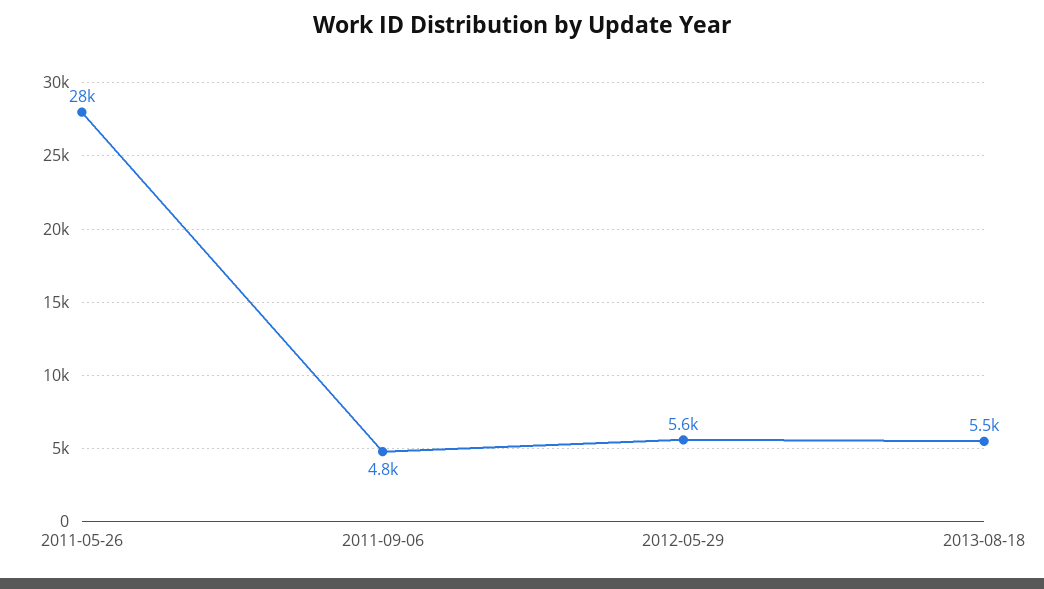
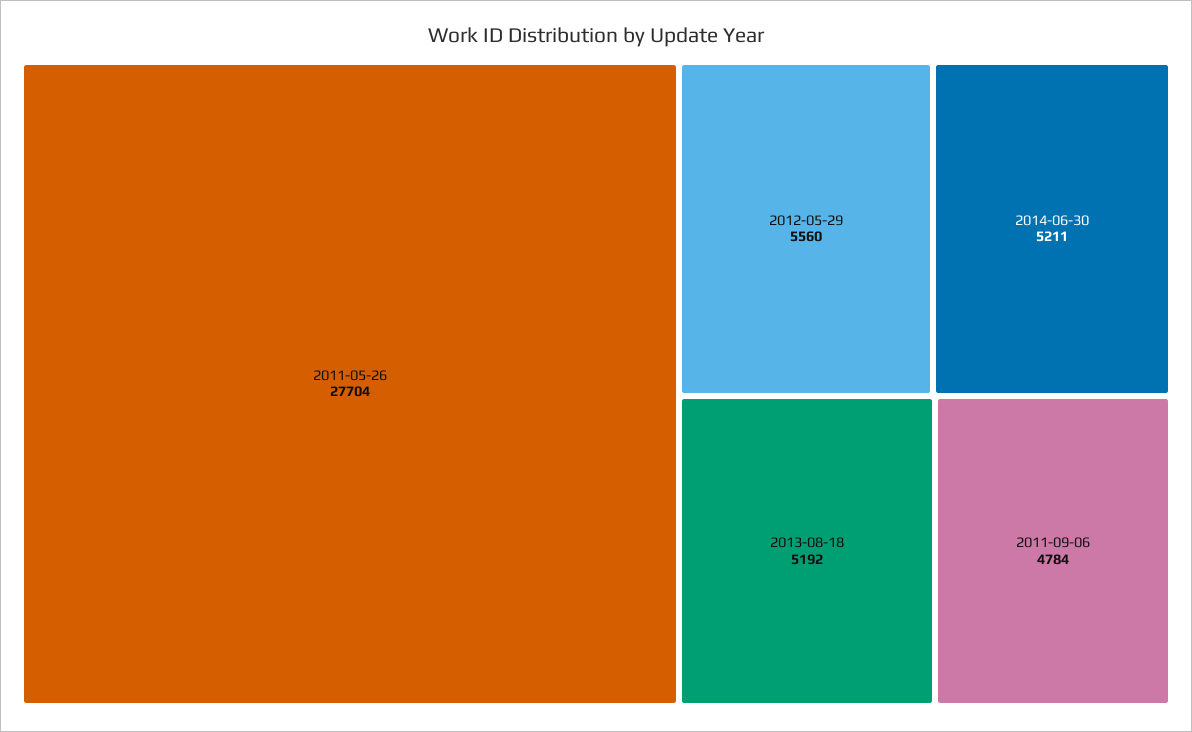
2013-08-18: 5500 -> 5192
2014-06-30: none -> 5211

